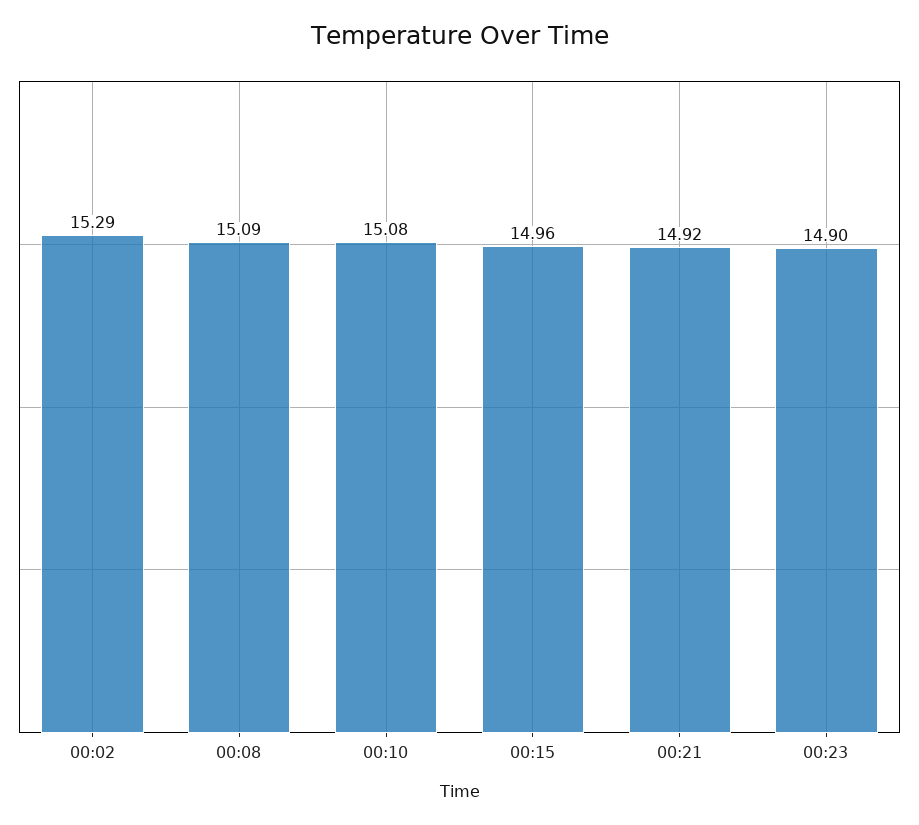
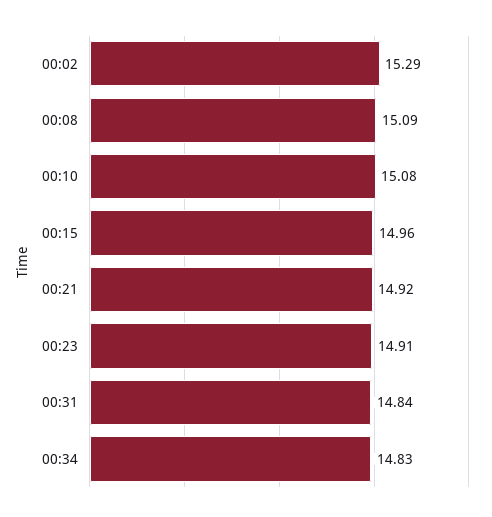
00:23: 14.9 -> 14.91
00:31: none -> 14.84
00:34: none -> 14.83

